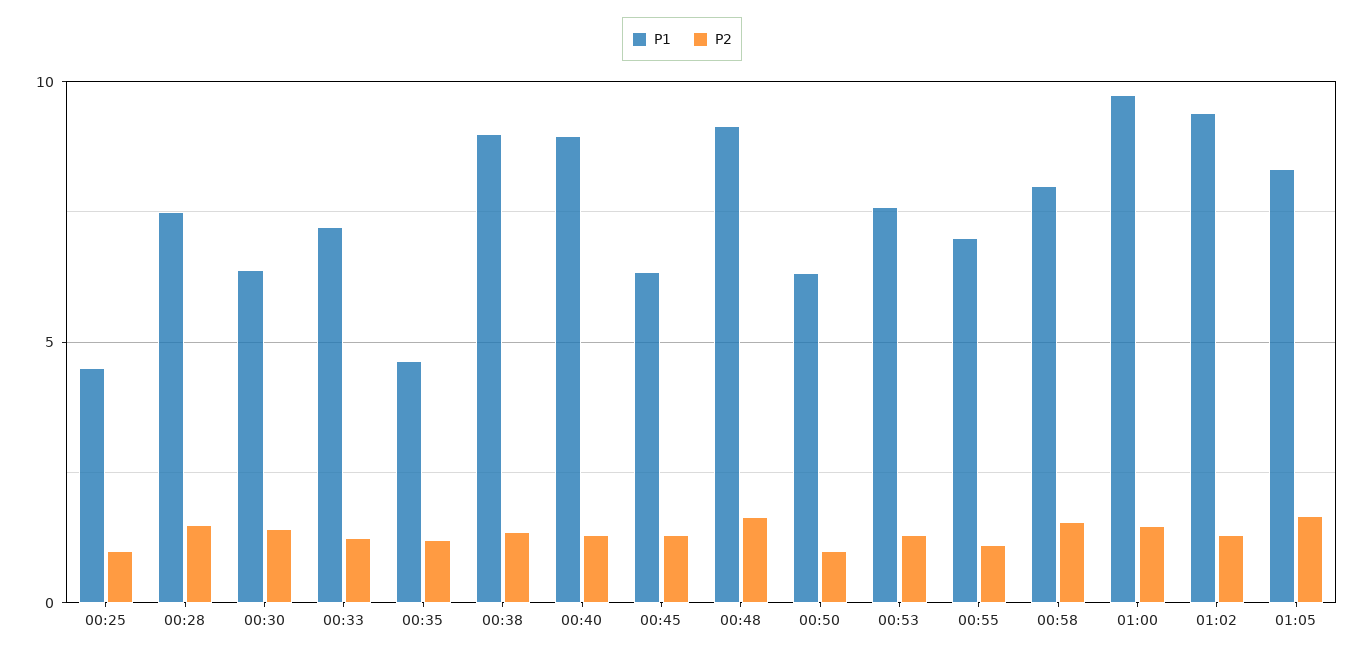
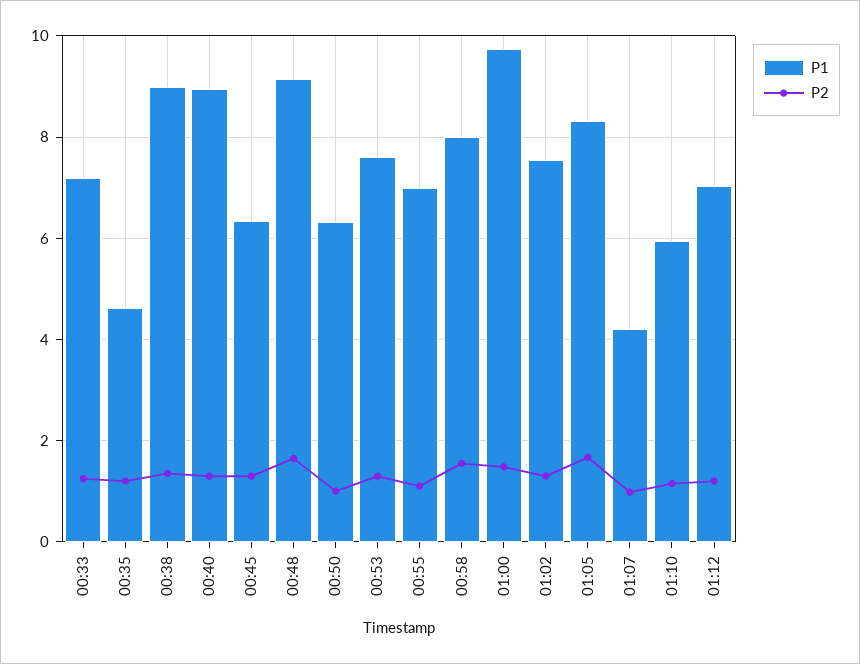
P1, 00:25: 4.5 -> none
P2, 00:25: 1 -> none
P1, 00:28: 7.5 -> none
P2, 00:28: 1.5 -> none
P1, 00:30: 6.5 -> none
P2, 00:30: 1.5 -> none
P1, 01:02: 9.5 -> 7.6
P1, 01:07: none -> 4.2
P2, 01:07: none -> 1
P1, 01:10: none -> 6
P2, 01:10: none -> 1.2
P1, 01:12: none -> 7
P2, 01:12: none -> 1.2

